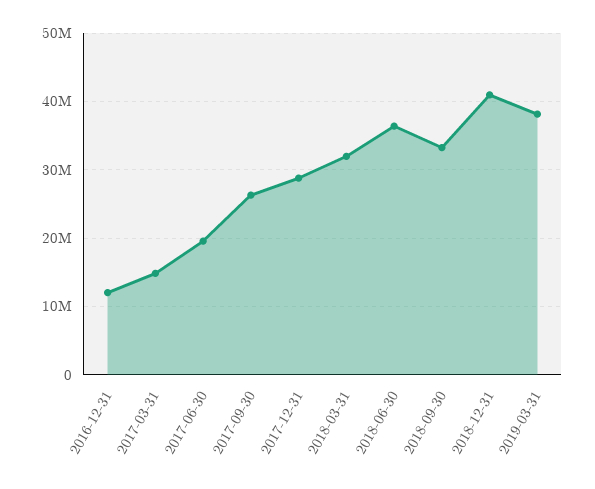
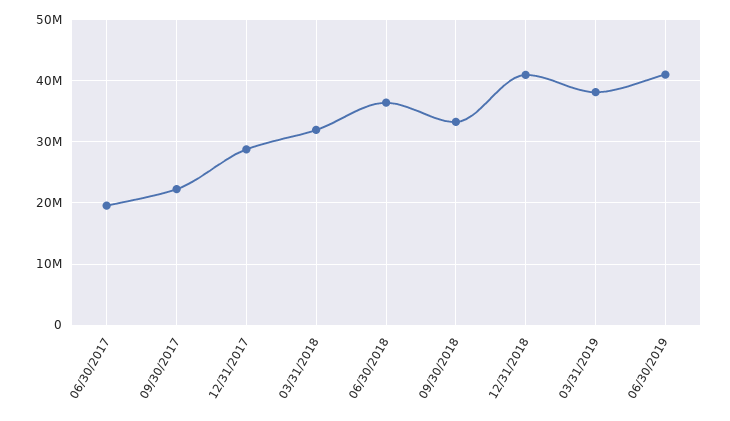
2016-12-31: 12000000 -> none
2017-03-31: 15000000 -> none
2017-09-30: 26000000 -> 22000000
06/30/2019: none -> 41000000

